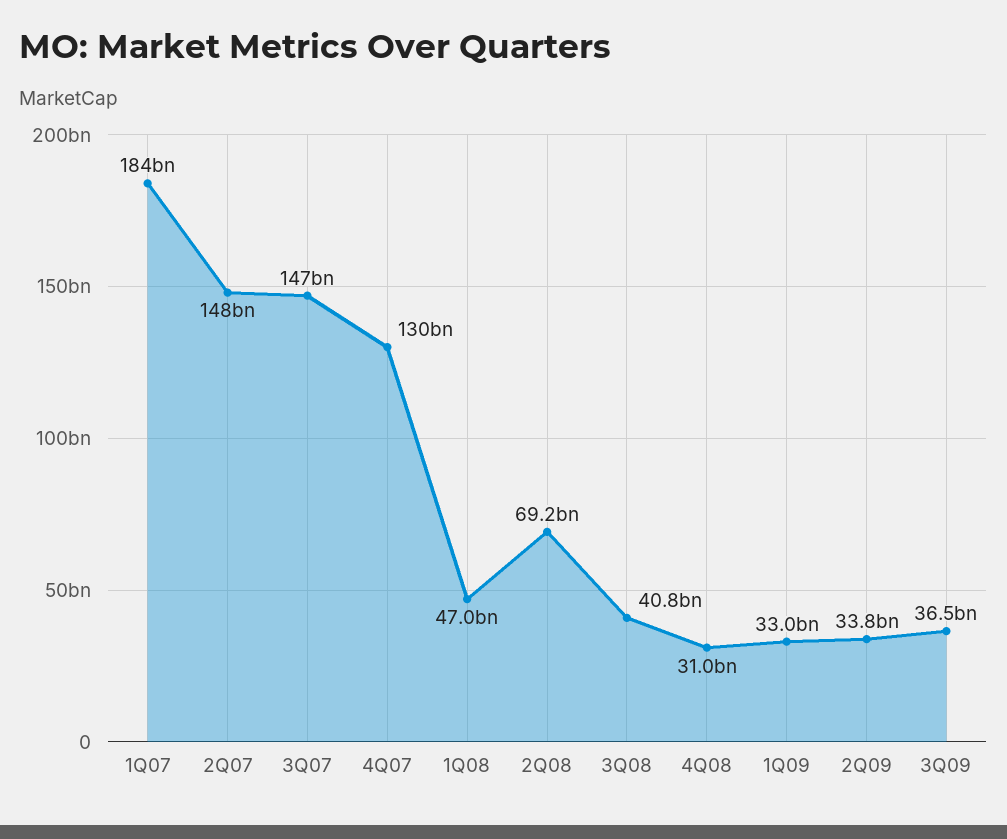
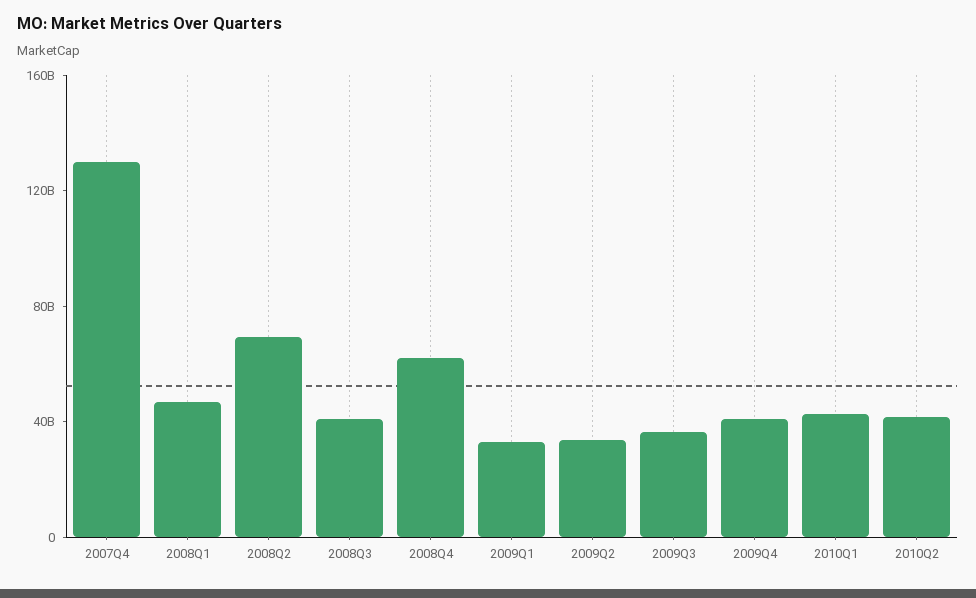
1Q07: 184000000000 -> none
2Q07: 148000000000 -> none
3Q07: 147000000000 -> none
4Q08: 31000000000 -> 60000000000
2009Q4: none -> 40000000000
2010Q1: none -> 40000000000
2010Q2: none -> 40000000000

